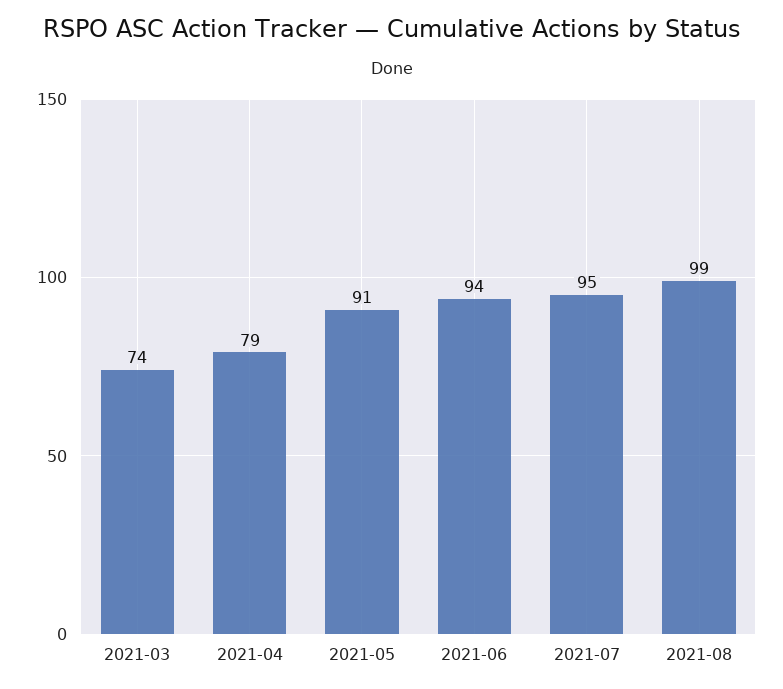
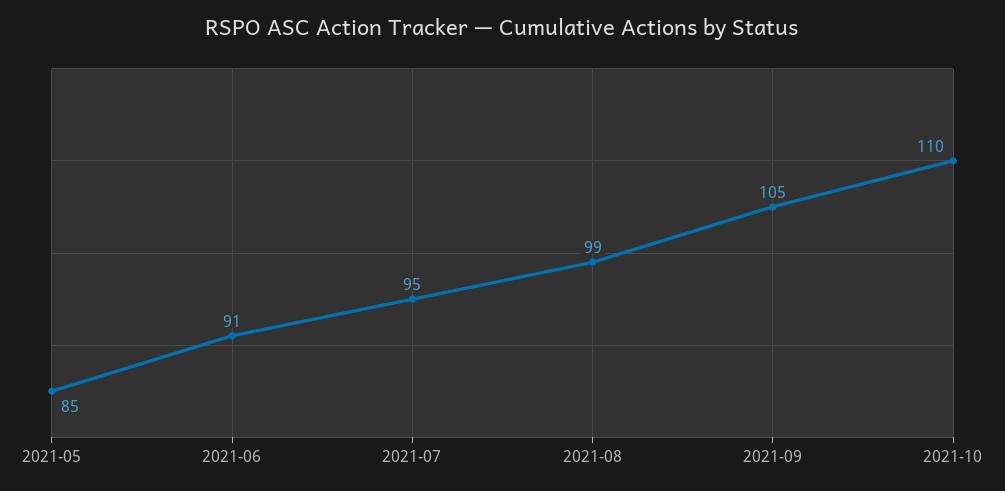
2021-03: 74 -> none
2021-04: 79 -> none
2021-05: 91 -> 85
2021-06: 94 -> 91
2021-09: none -> 105
2021-10: none -> 110

